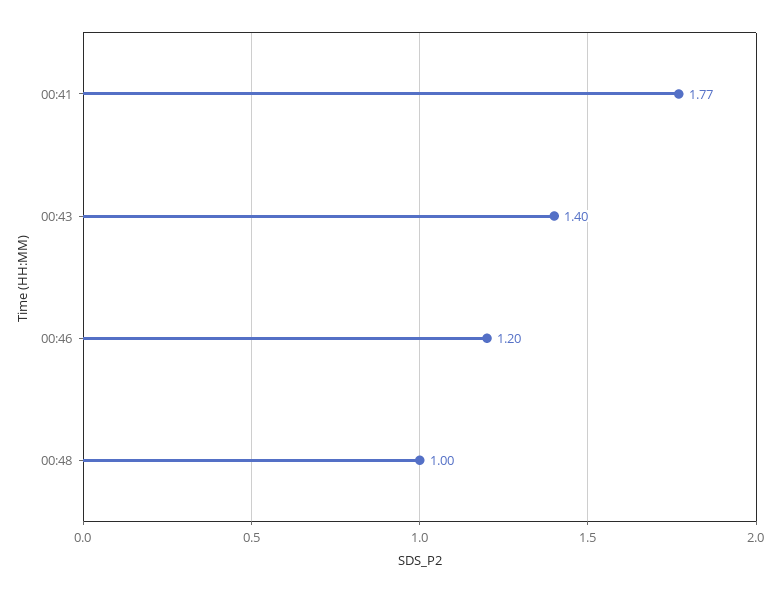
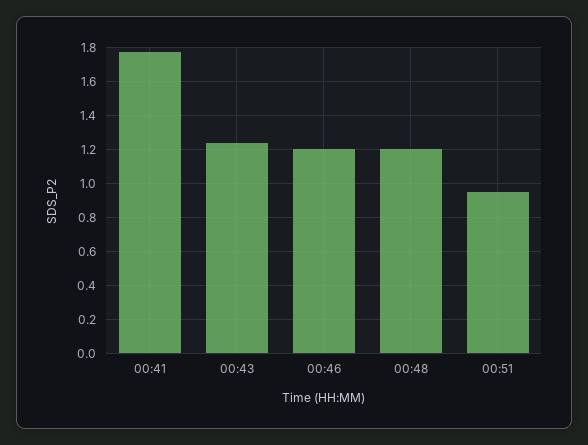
00:43: 1.4 -> 1.25
00:48: 1 -> 1.2
00:51: none -> 0.95

